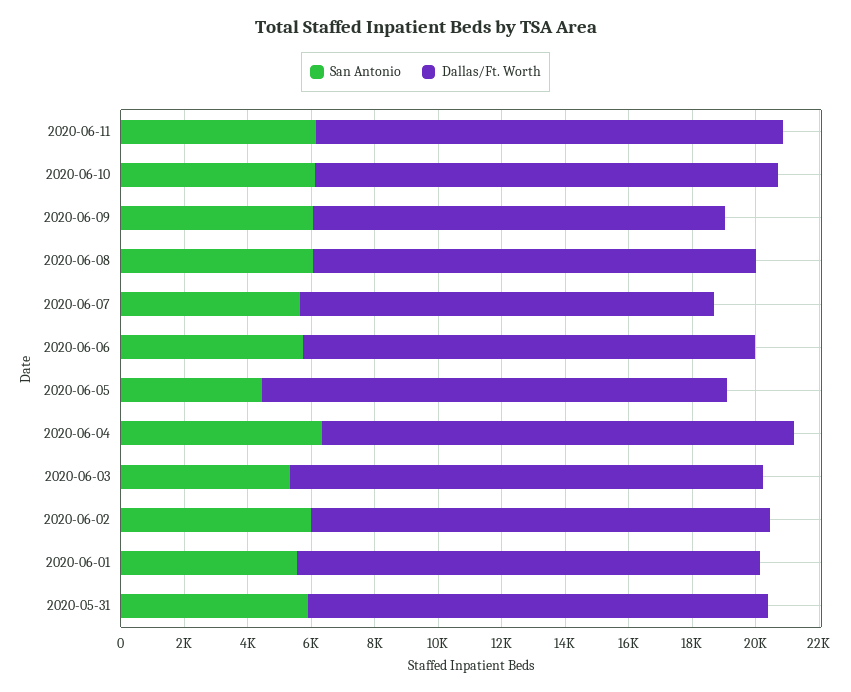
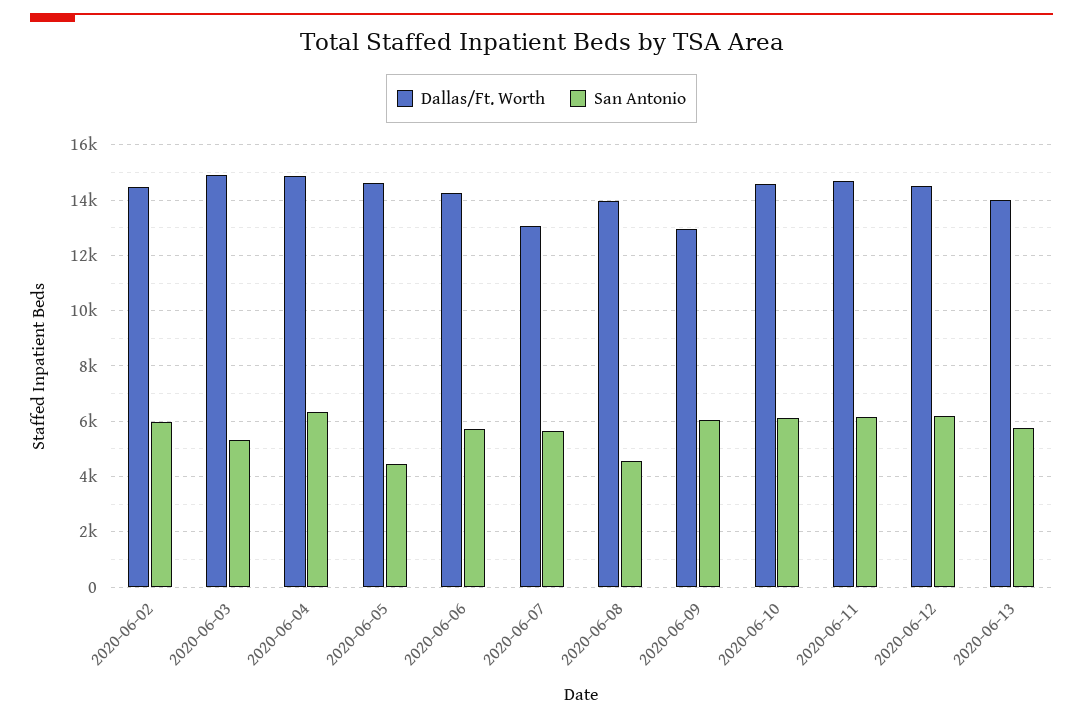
San Antonio, 2020-06-08: 6000 -> 4500
San Antonio, 2020-06-01: 5500 -> none
Dallas/Ft. Worth, 2020-06-01: 14500 -> none
San Antonio, 2020-05-31: 6000 -> none
Dallas/Ft. Worth, 2020-05-31: 14500 -> none
Dallas/Ft. Worth, 2020-06-12: none -> 14500
San Antonio, 2020-06-12: none -> 6250
Dallas/Ft. Worth, 2020-06-13: none -> 14000
San Antonio, 2020-06-13: none -> 5750

